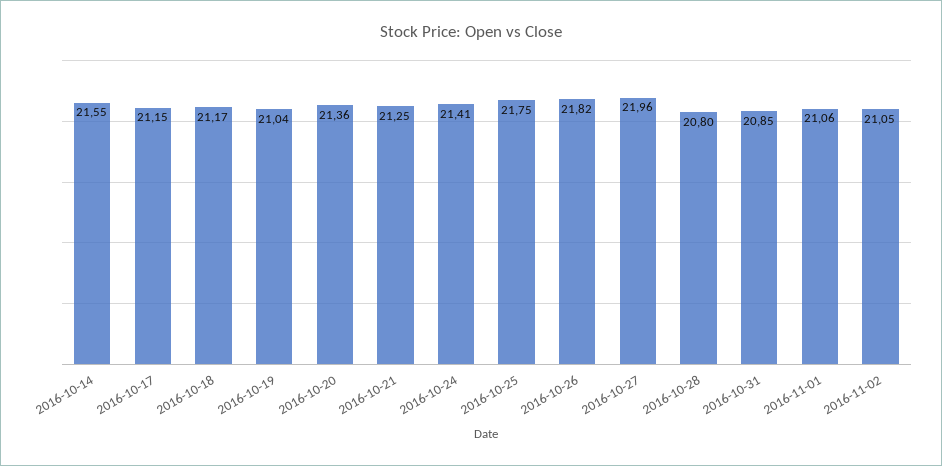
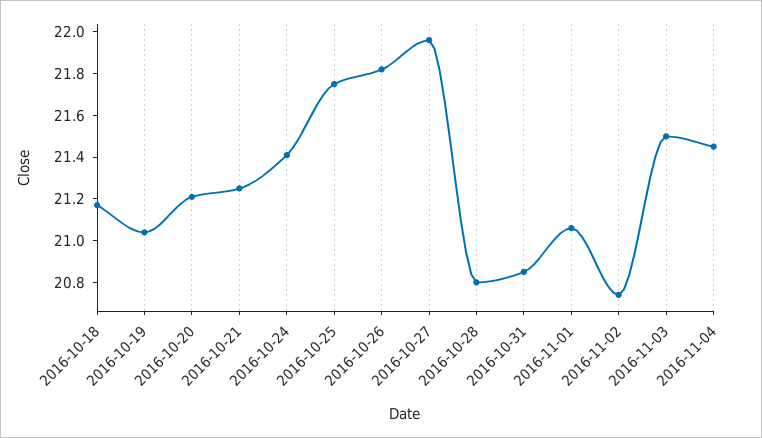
2016-10-14: 21.55 -> none
2016-10-17: 21.15 -> none
2016-10-20: 21.36 -> 21.2
2016-11-02: 21.05 -> 20.75
2016-11-03: none -> 21.5
2016-11-04: none -> 21.45

